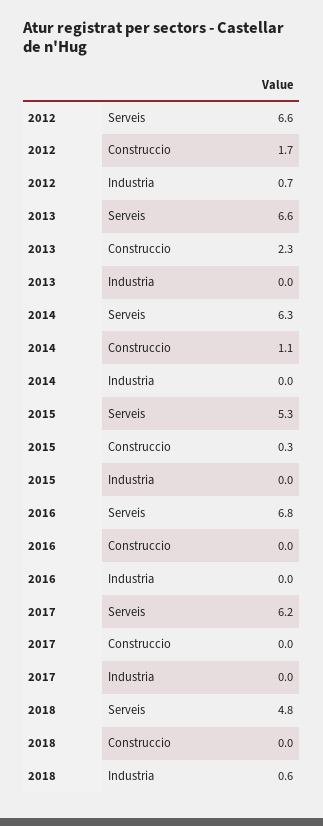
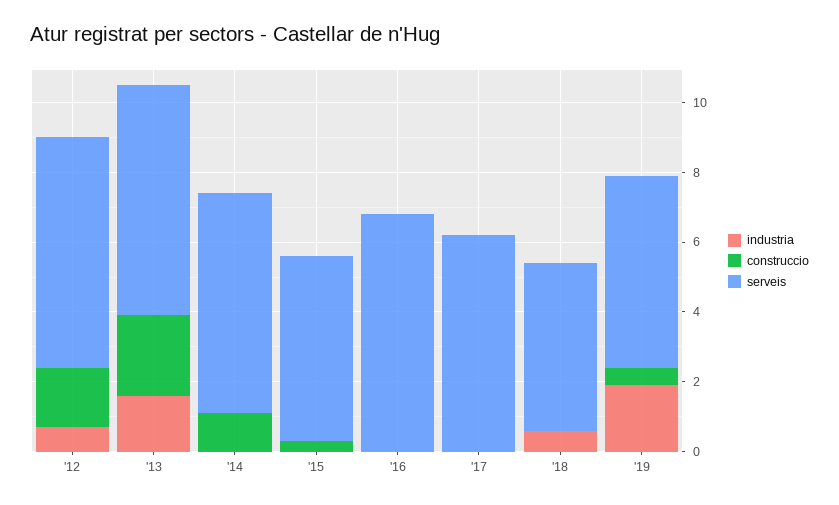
Industria, 2013: 0 -> 1.5
Industria, '19: none -> 2
Construccio, '19: none -> 0.5
Serveis, '19: none -> 5.5

